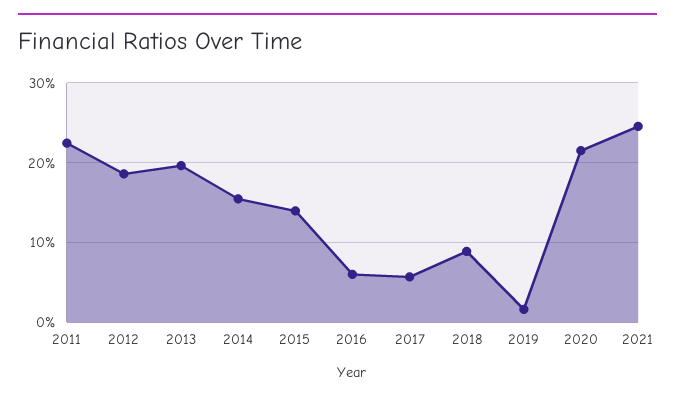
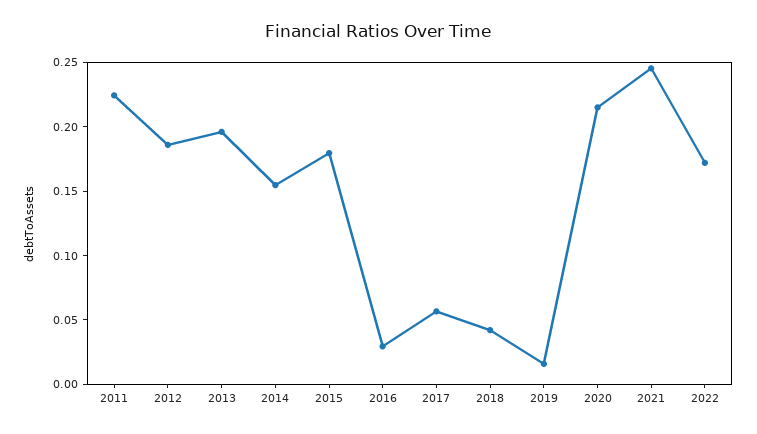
2015: 0.14 -> 0.18
2016: 0.06 -> 0.03
2018: 0.09 -> 0.04
2022: none -> 0.17

